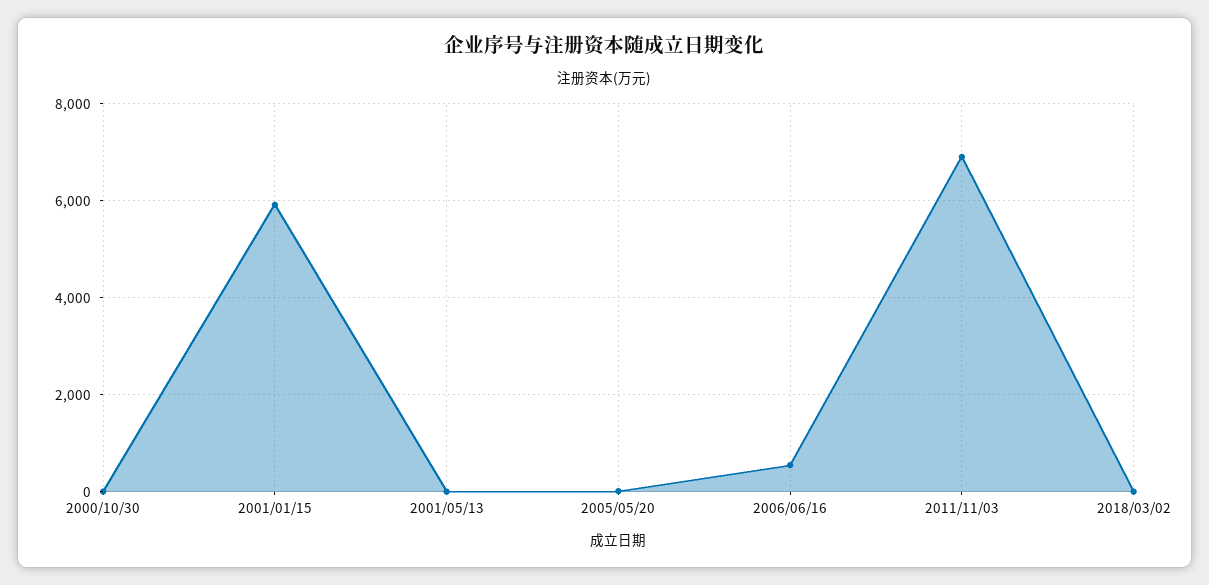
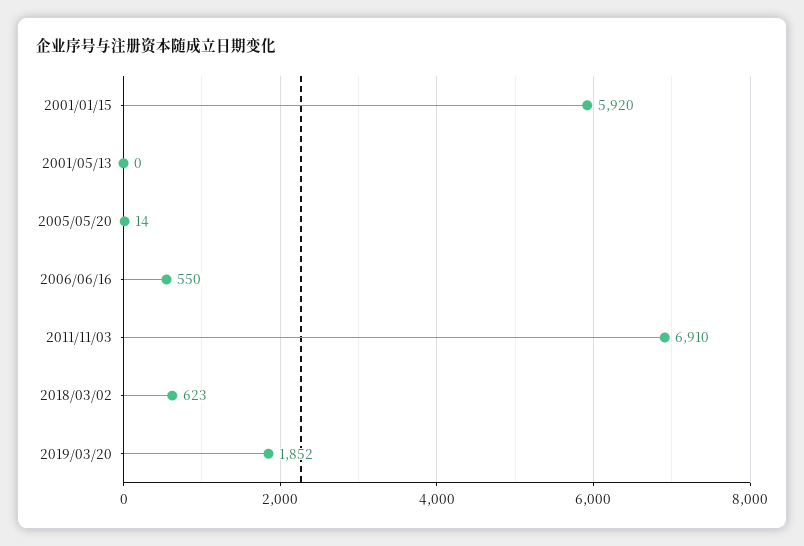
2000/10/30: 0 -> none
2018/03/02: 0 -> 623
2019/03/20: none -> 1852

